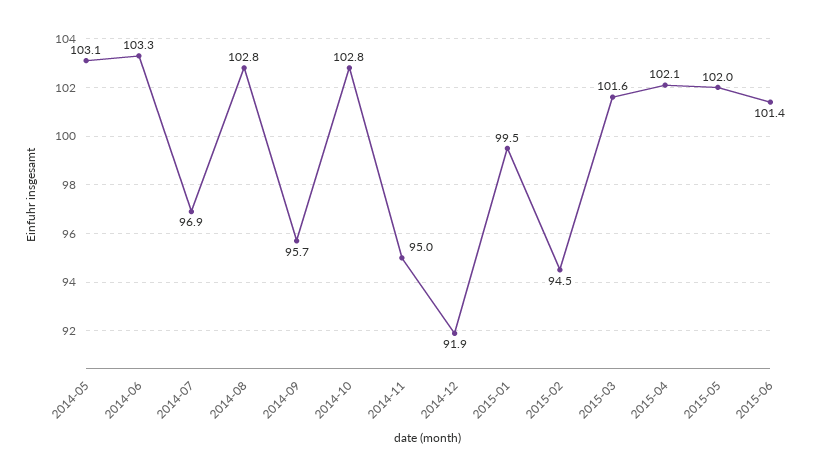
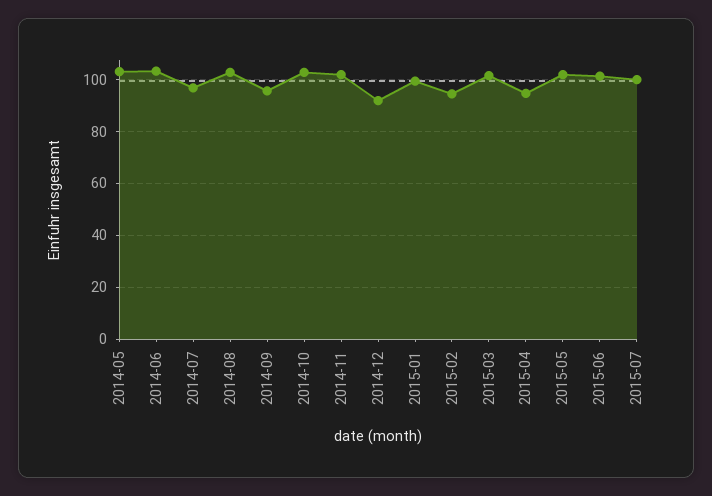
2014-11: 95 -> 102.5
2015-04: 102.1 -> 95
2015-07: none -> 100

